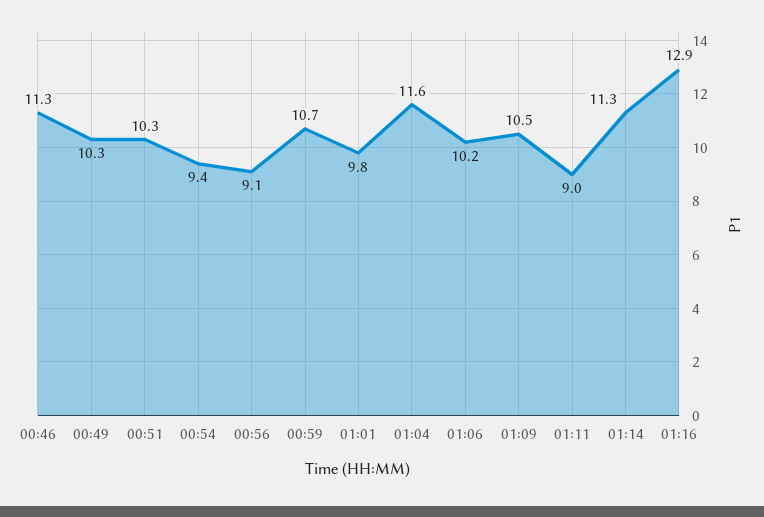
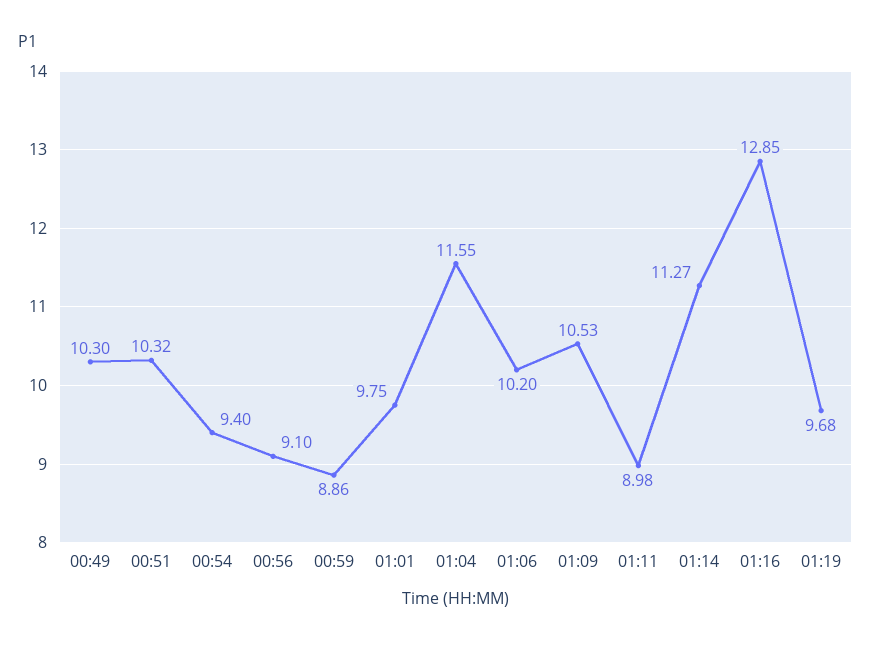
00:46: 11.3 -> none
00:59: 10.7 -> 8.86
01:19: none -> 9.68

